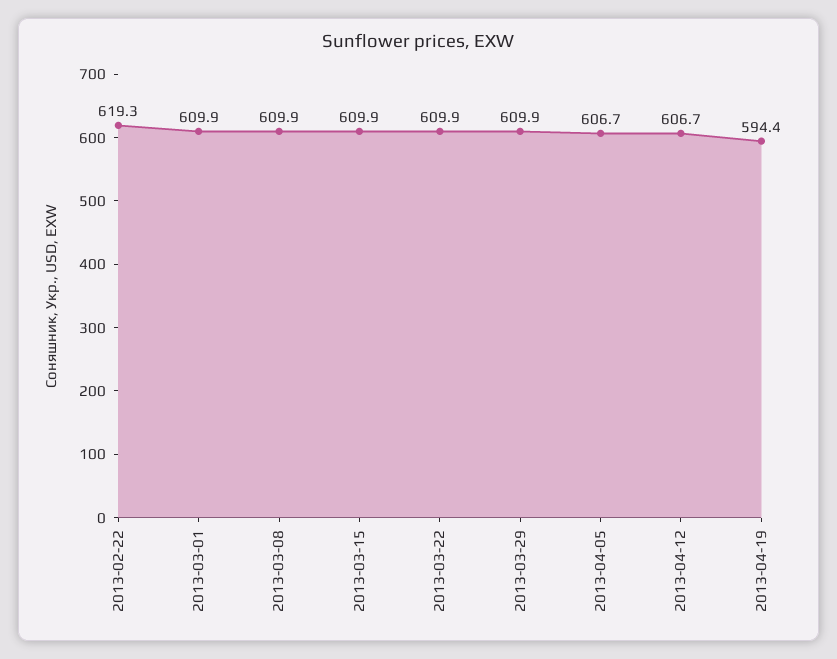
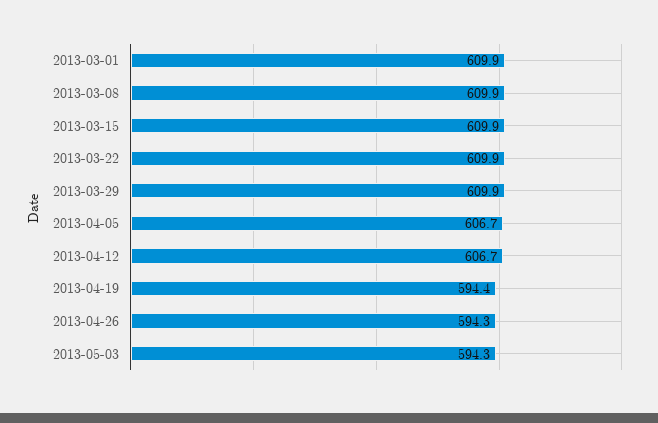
2013-02-22: 619.3 -> none
2013-04-26: none -> 594.3
2013-05-03: none -> 594.3

